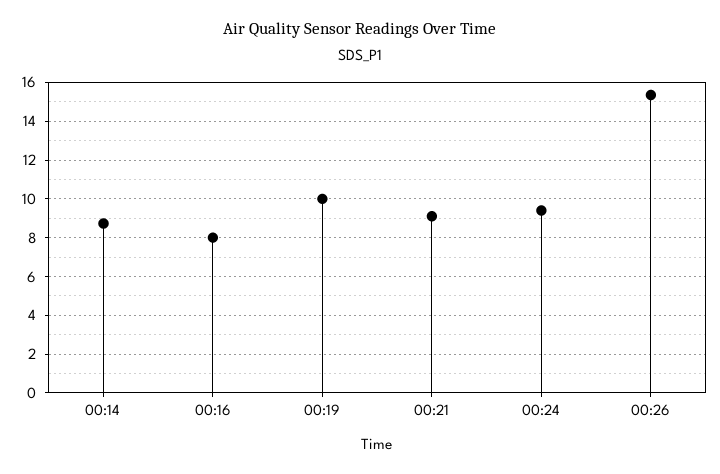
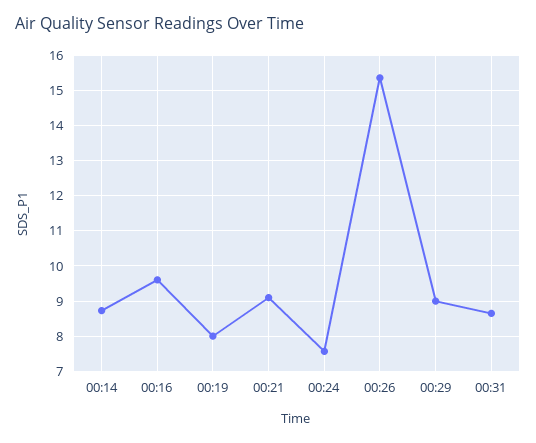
00:16: 8 -> 9.6
00:19: 10 -> 8
00:24: 9.5 -> 7.6
00:29: none -> 9
00:31: none -> 8.6

